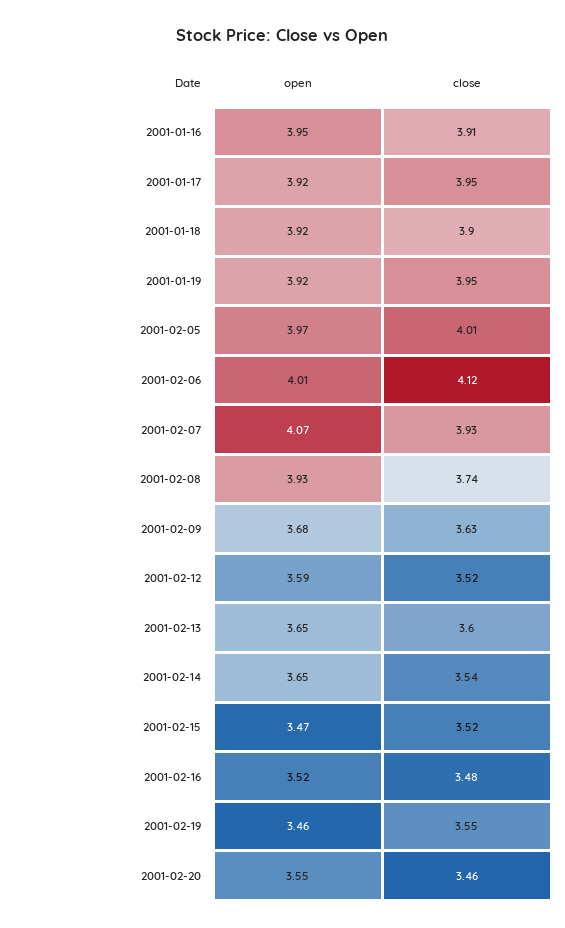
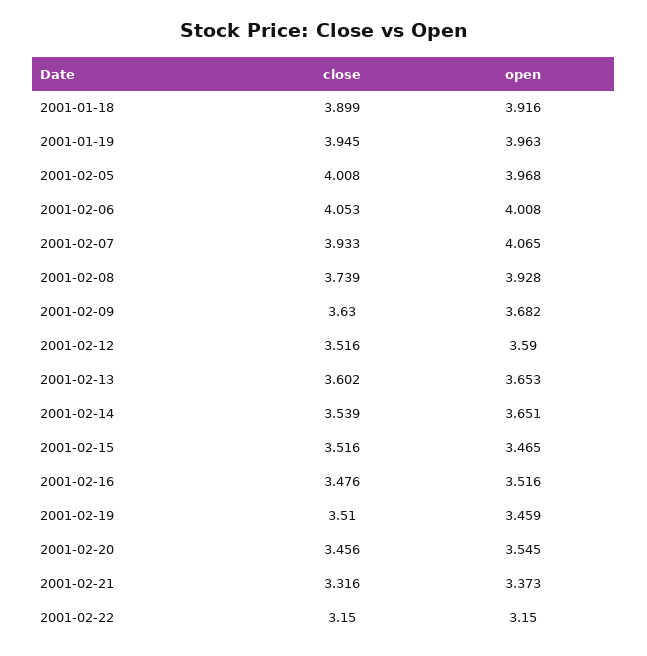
open, 2001-01-16: 3.95 -> none
close, 2001-01-16: 3.91 -> none
open, 2001-01-17: 3.92 -> none
close, 2001-01-17: 3.95 -> none
open, 2001-01-19: 3.92 -> 3.963
close, 2001-02-06: 4.12 -> 4.053
close, 2001-02-19: 3.55 -> 3.51
close, 2001-02-21: none -> 3.316
open, 2001-02-21: none -> 3.373
close, 2001-02-22: none -> 3.15
open, 2001-02-22: none -> 3.15

